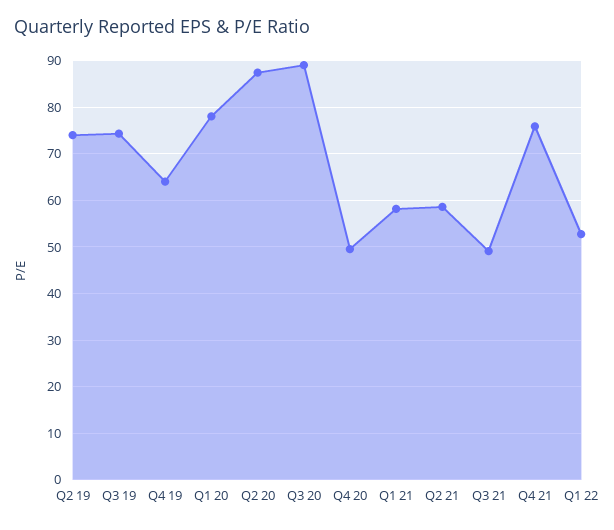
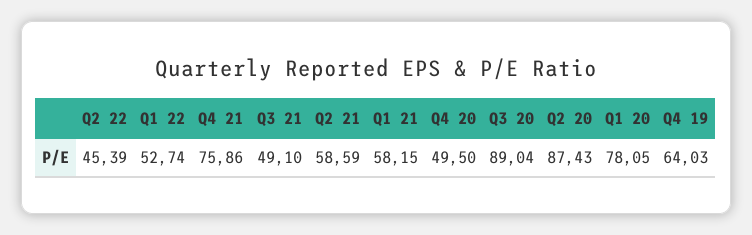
Q2 19: 74 -> none
Q3 19: 74 -> none
Q2 22: none -> 45.39

